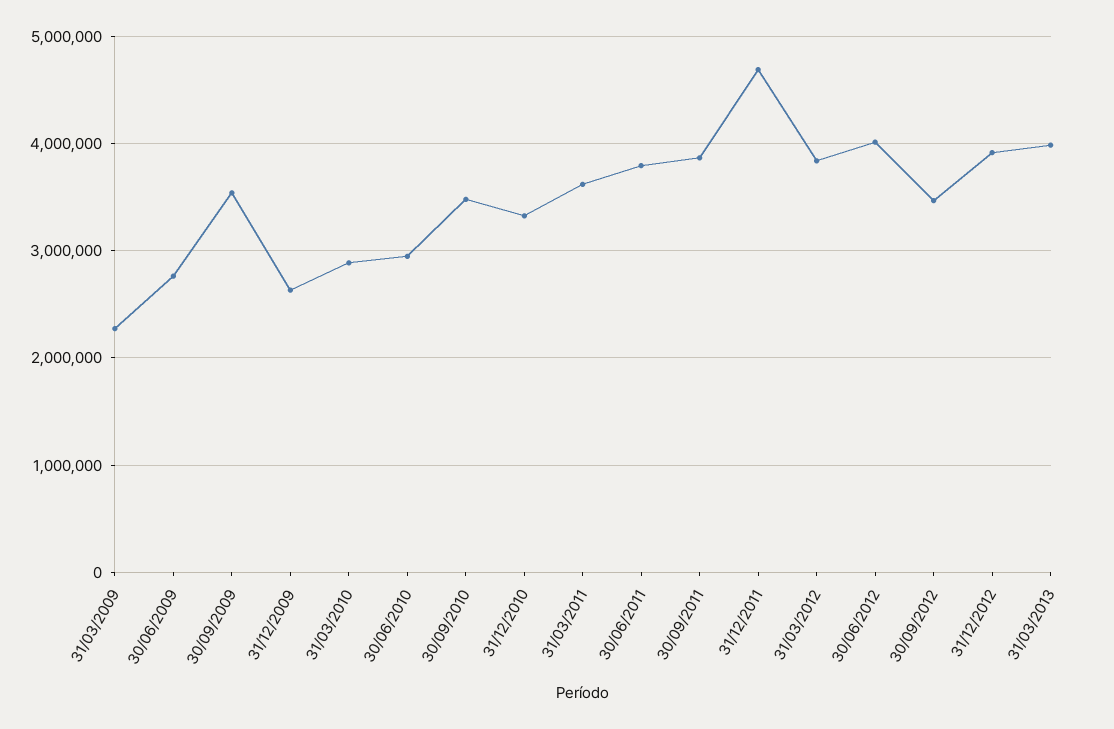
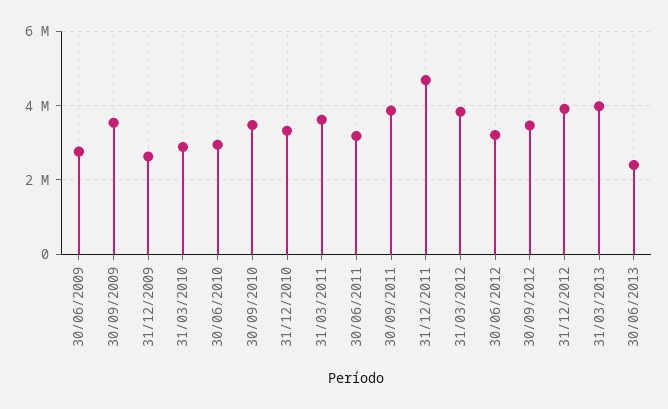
31/03/2009: 2300000 -> none
30/06/2011: 3800000 -> 3200000
30/06/2012: 4000000 -> 3200000
30/06/2013: none -> 2400000

